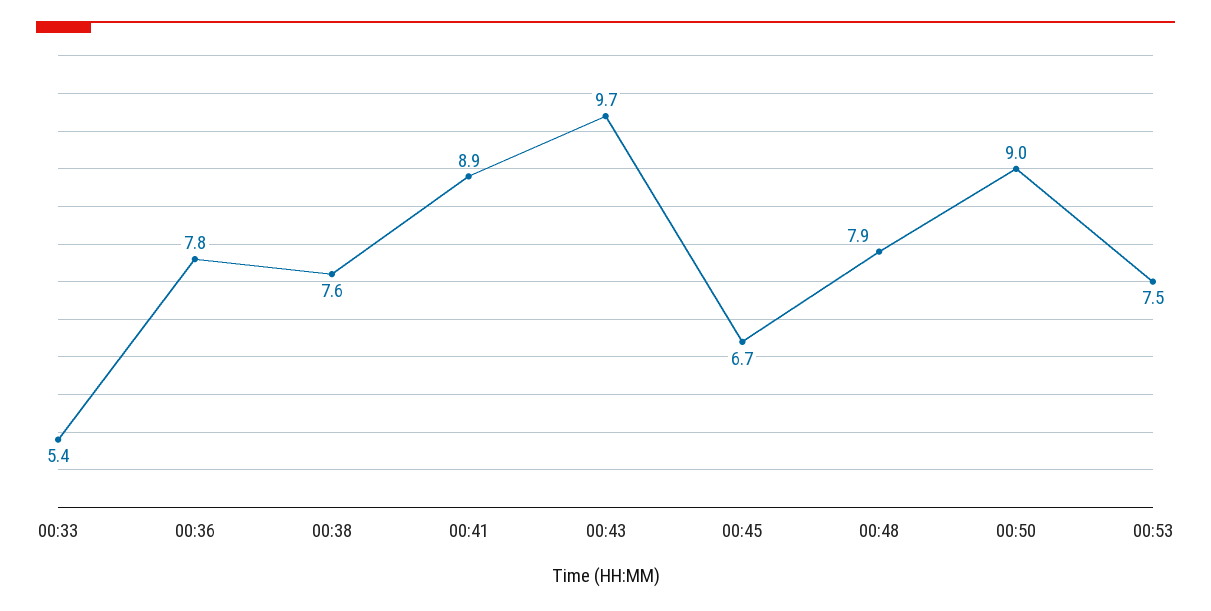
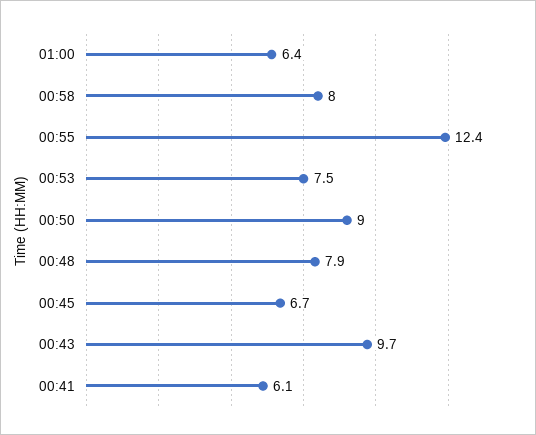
00:33: 5.4 -> none
00:36: 7.8 -> none
00:38: 7.6 -> none
00:41: 8.9 -> 6.1
01:00: none -> 6.4
00:58: none -> 8
00:55: none -> 12.4

